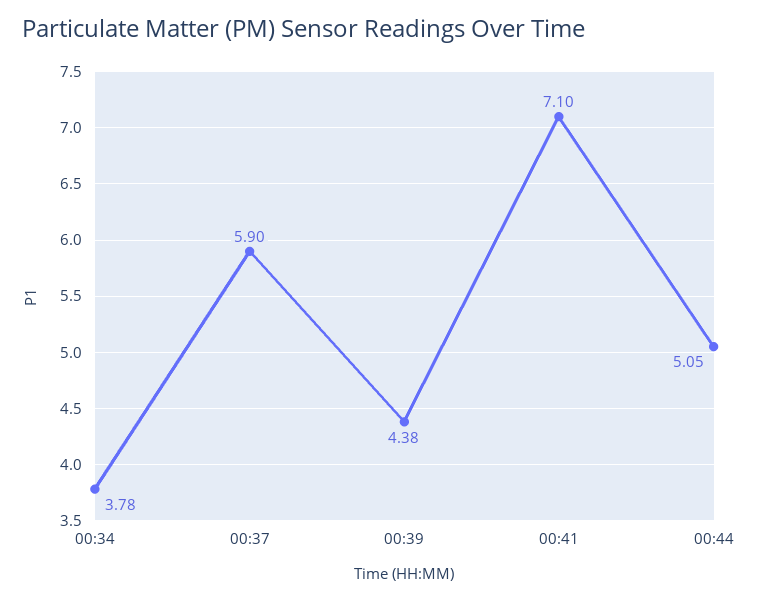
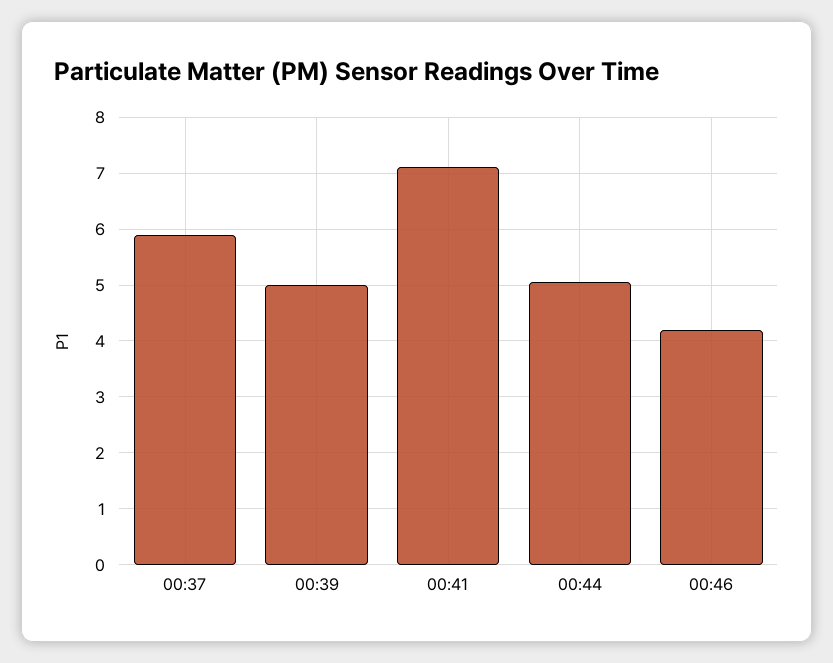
00:34: 3.78 -> none
00:39: 4.38 -> 5
00:46: none -> 4.2

